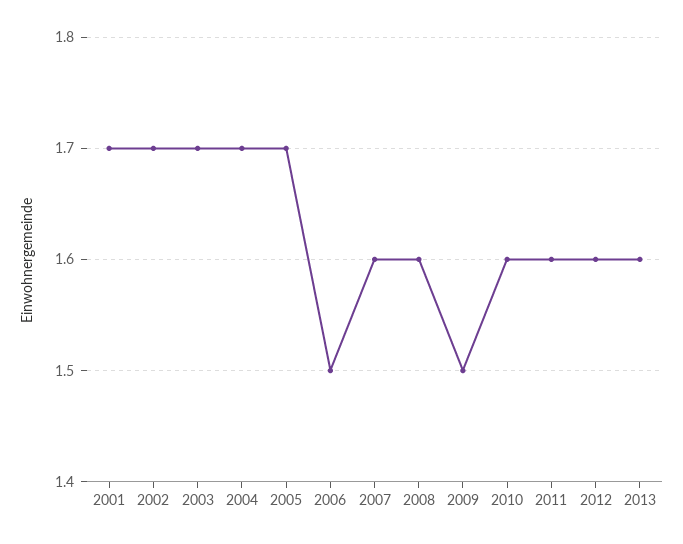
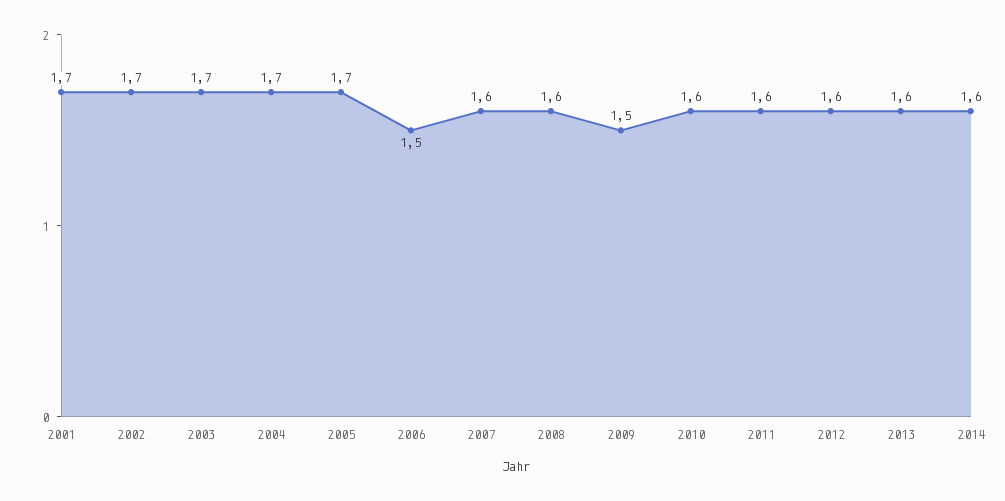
2014: none -> 1.6

